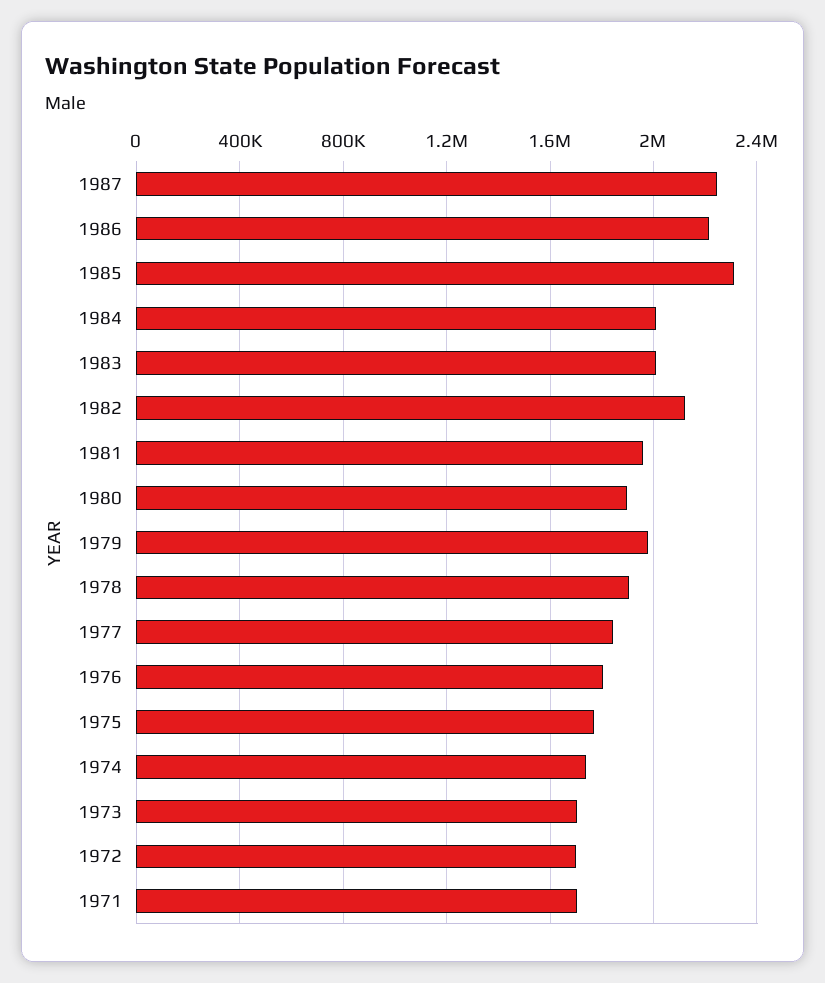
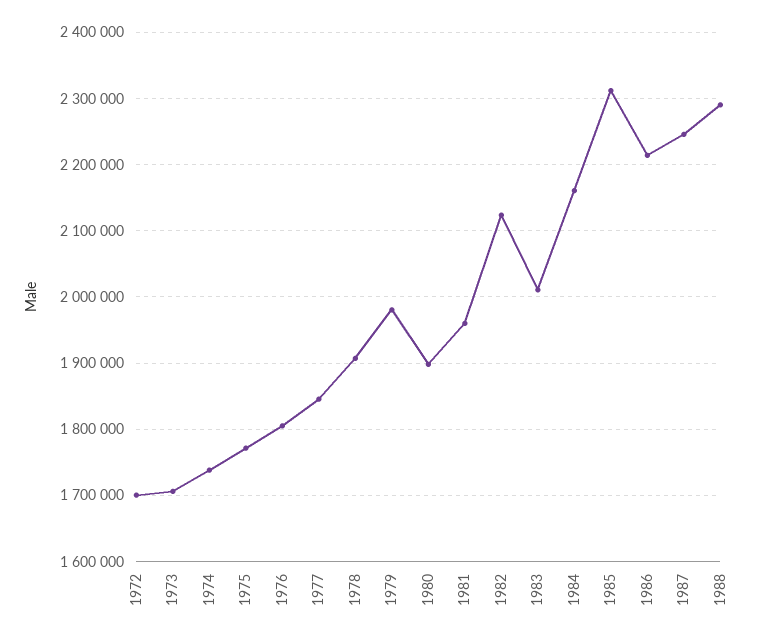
1984: 2000000 -> 2160000
1971: 1700000 -> none
1988: none -> 2290000

